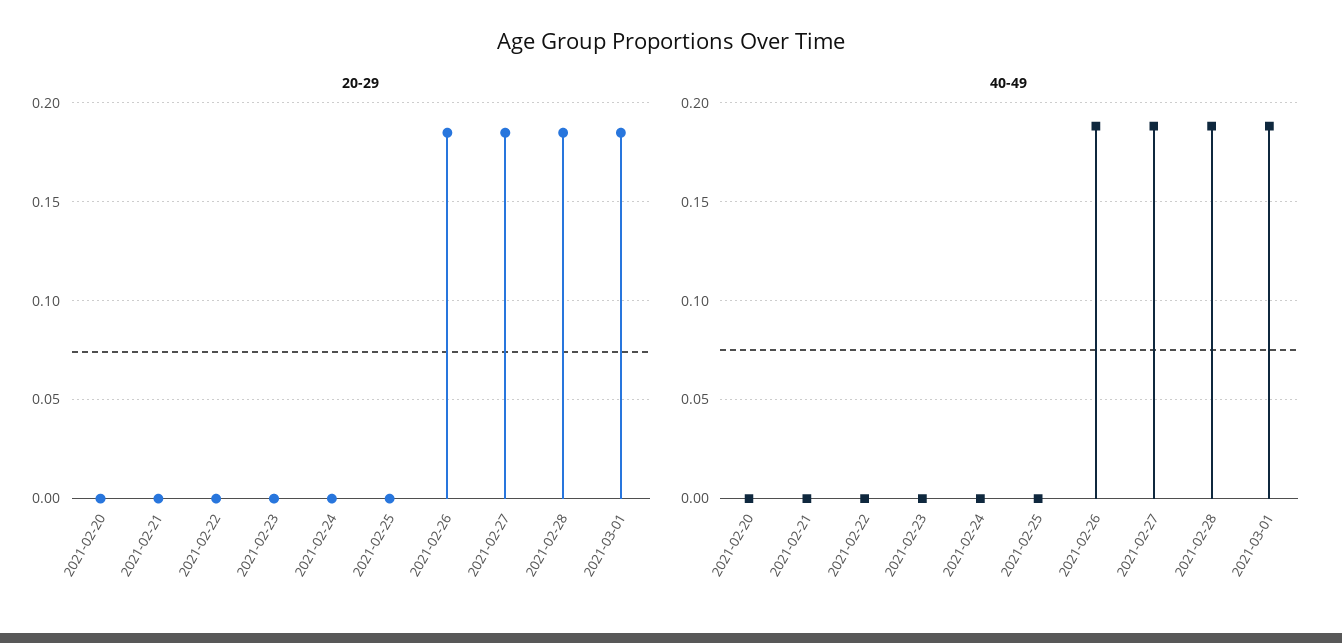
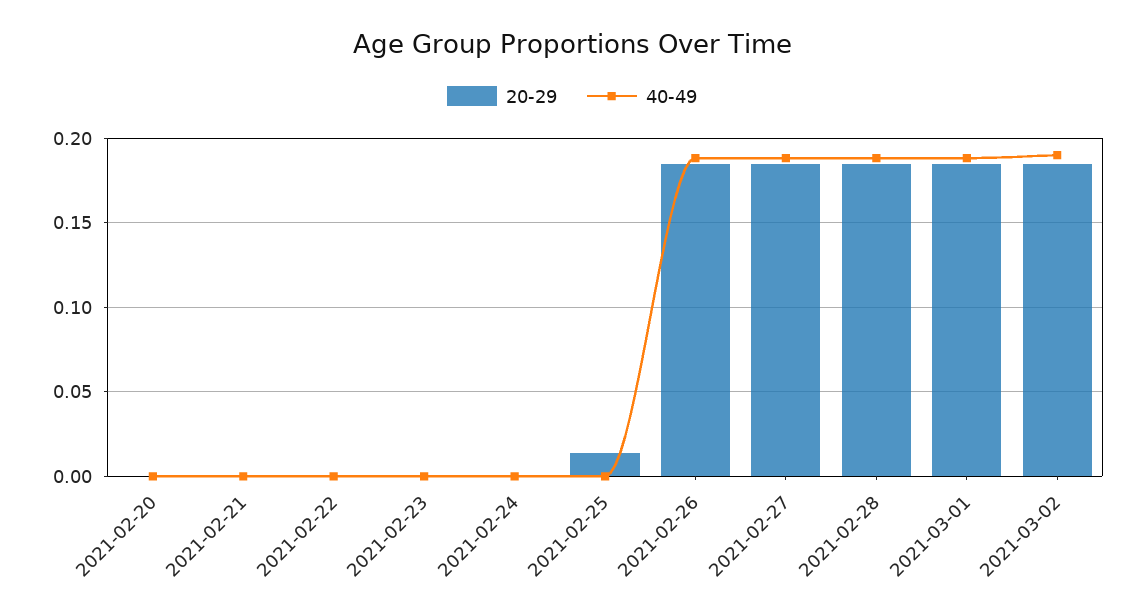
20-29, 2021-02-25: 0 -> 0.015
20-29, 2021-03-02: none -> 0.185
40-49, 2021-03-02: none -> 0.19

